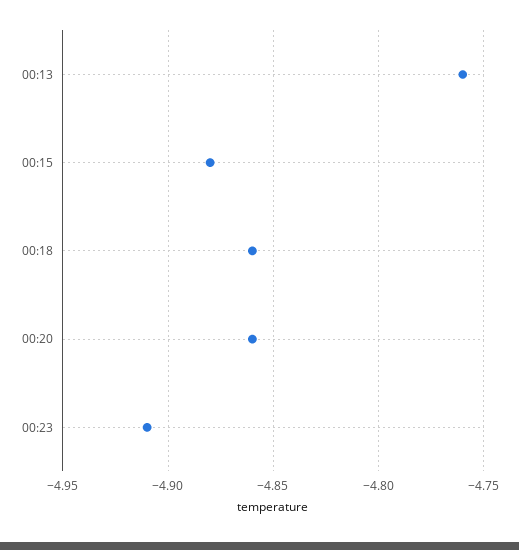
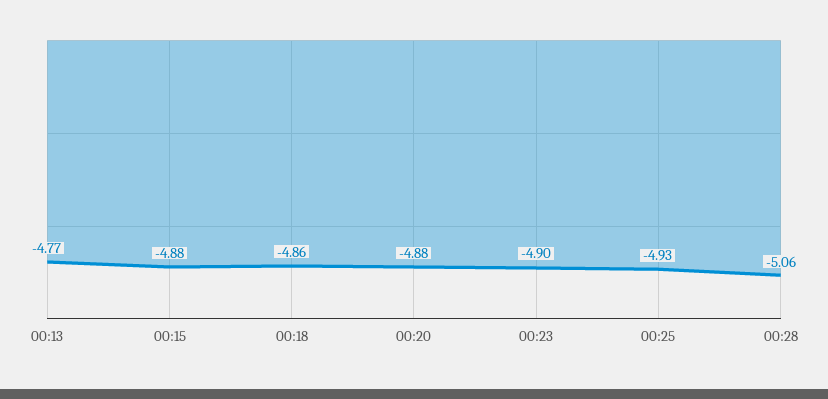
00:13: -4.76 -> -4.77
00:20: -4.86 -> -4.88
00:23: -4.91 -> -4.9
00:25: none -> -4.93
00:28: none -> -5.06

